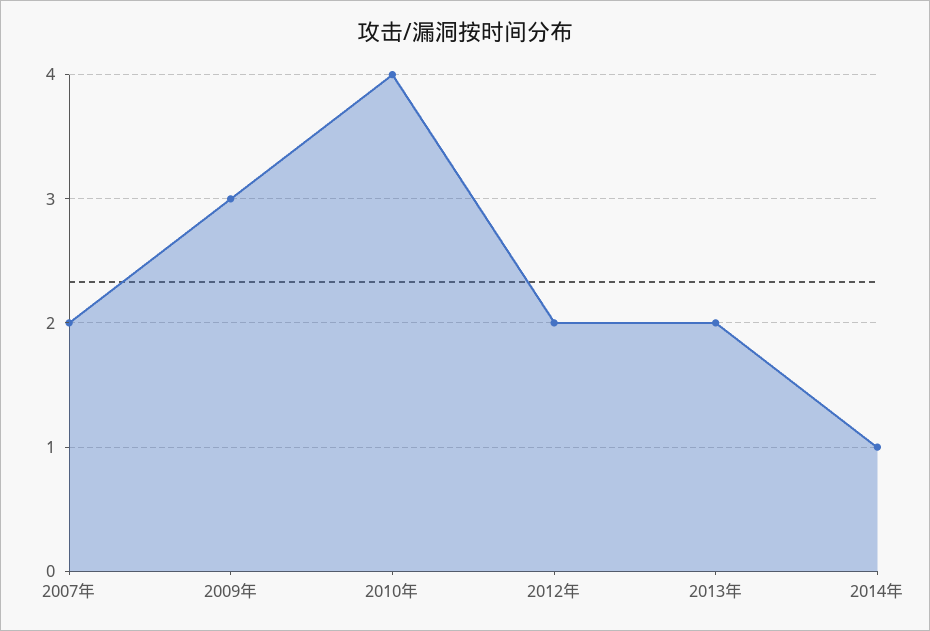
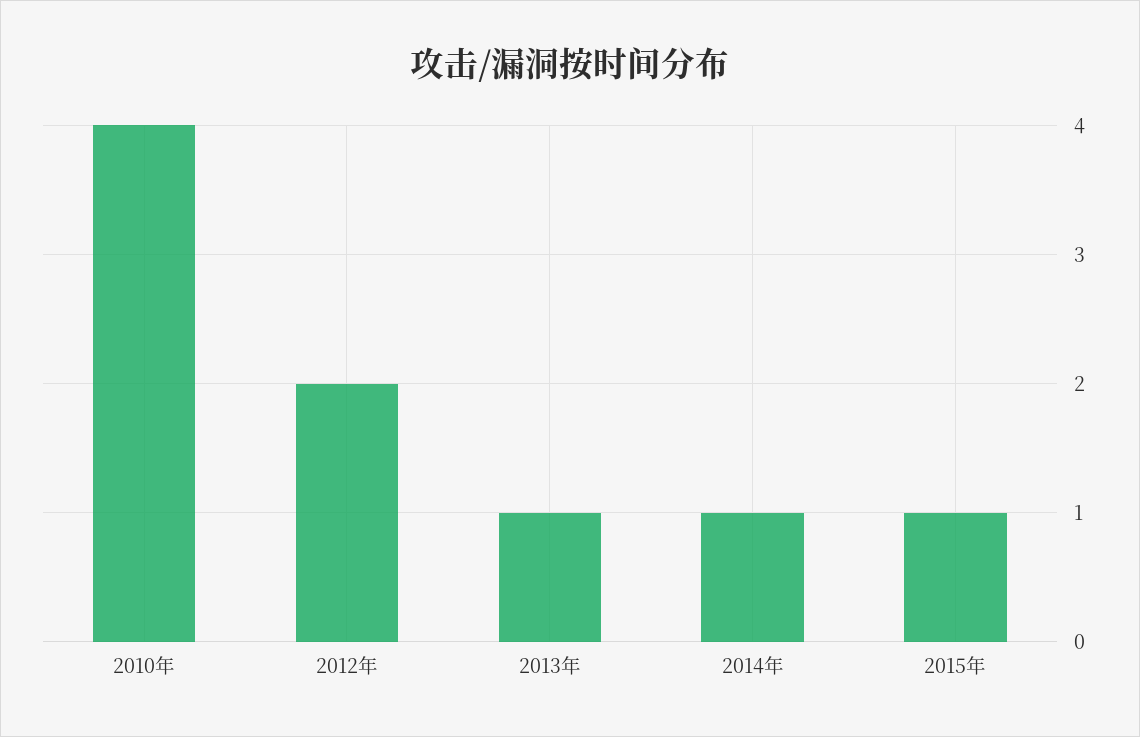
2007年: 2 -> none
2009年: 3 -> none
2013年: 2 -> 1
2015年: none -> 1

